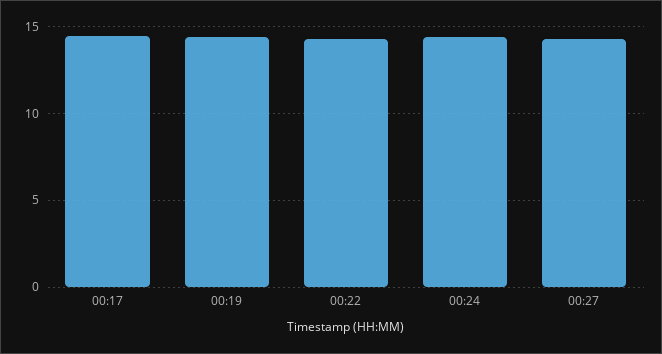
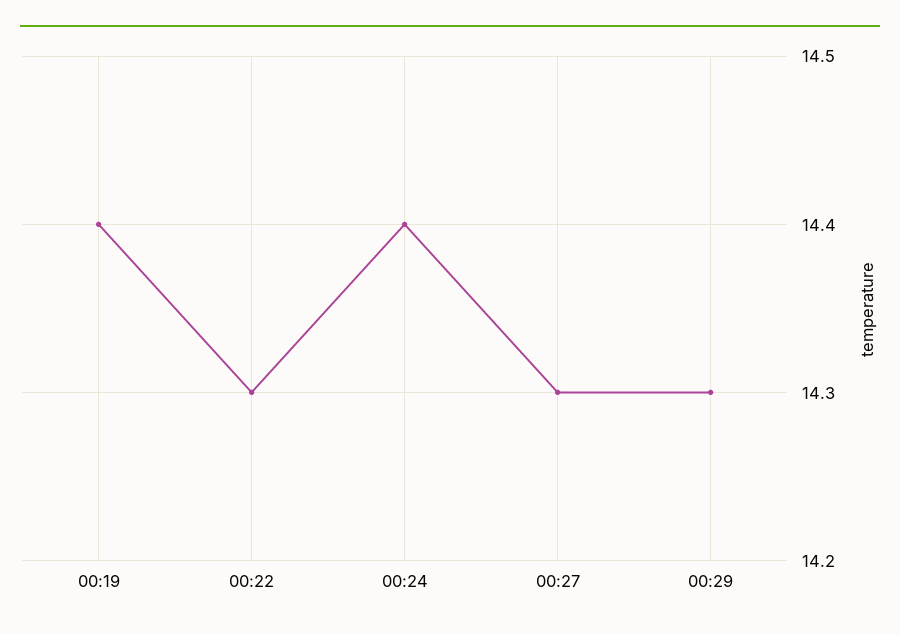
00:17: 14.5 -> none
00:29: none -> 14.3

